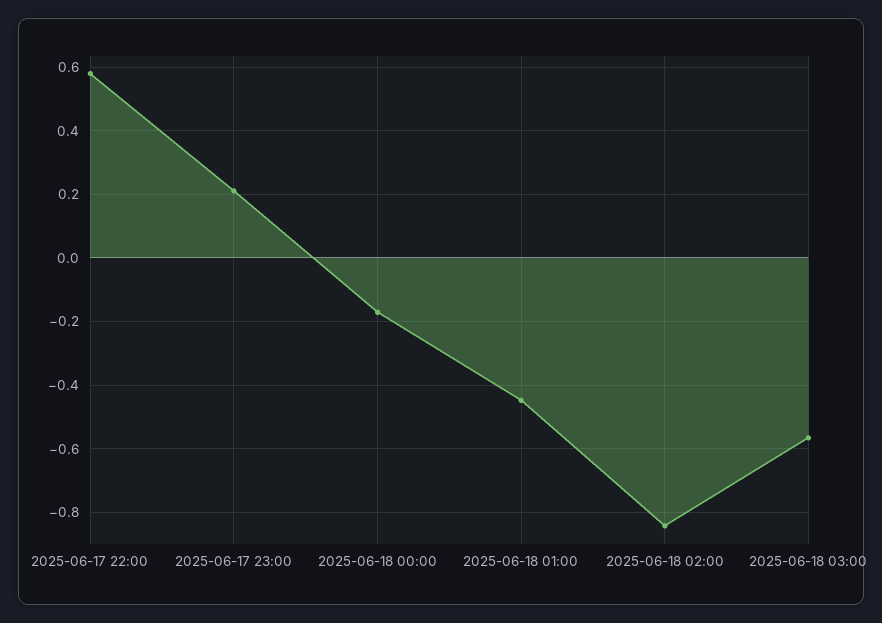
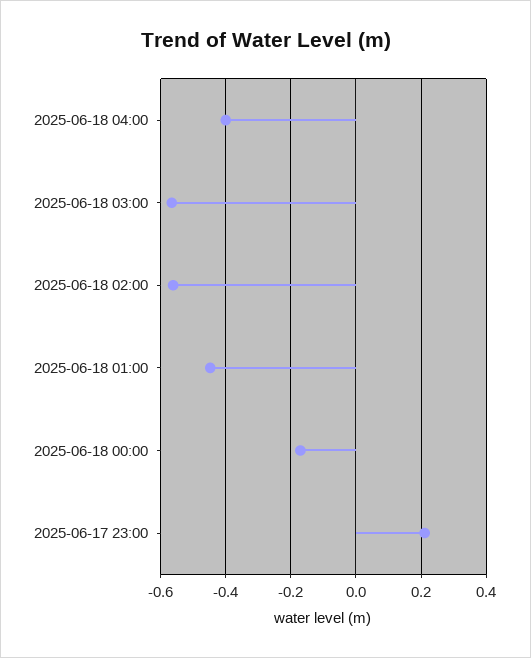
2025-06-17 22:00: 0.58 -> none
2025-06-18 02:00: -0.84 -> -0.56
2025-06-18 04:00: none -> -0.4

